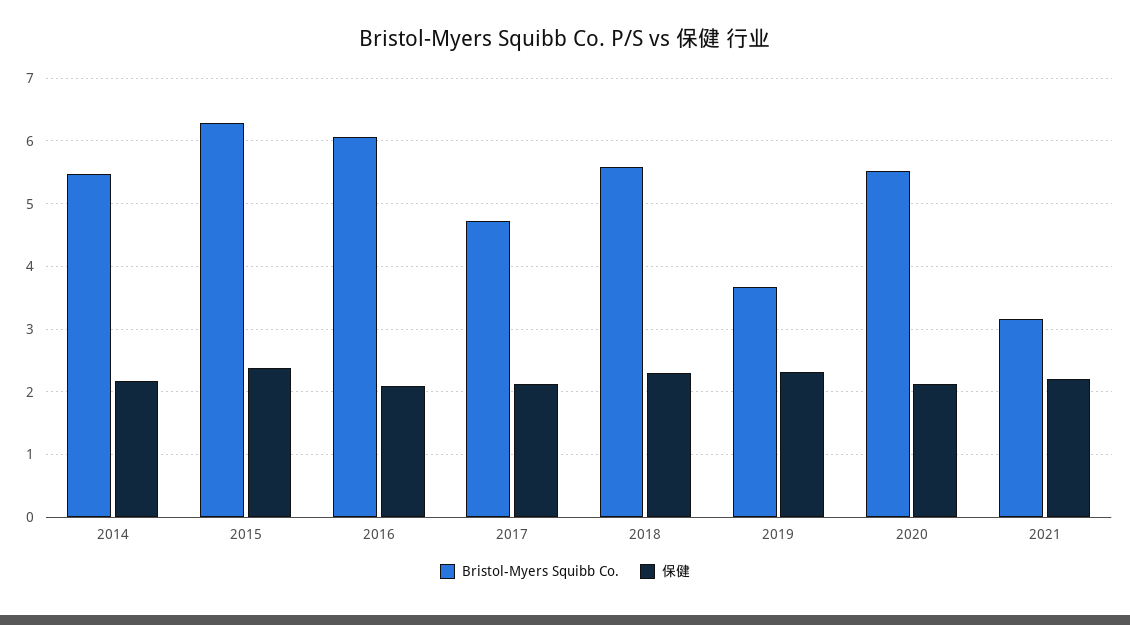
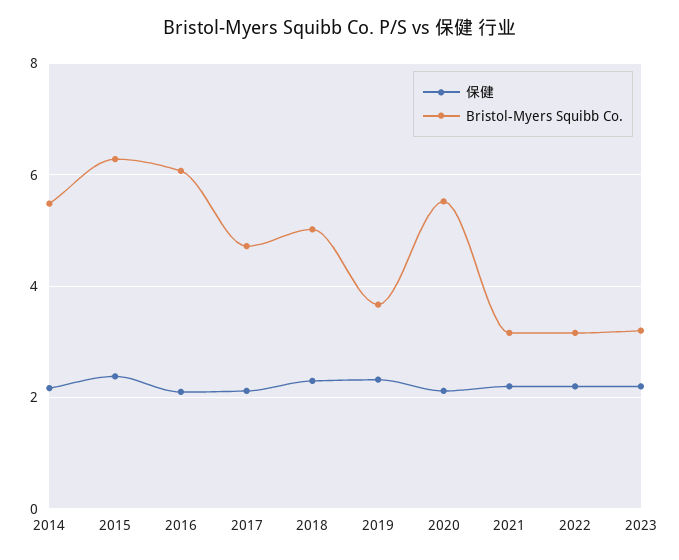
Bristol-Myers Squibb Co., 2018: 5.6 -> 5
保健, 2022: none -> 2.2
Bristol-Myers Squibb Co., 2022: none -> 3.2
保健, 2023: none -> 2.2
Bristol-Myers Squibb Co., 2023: none -> 3.2

